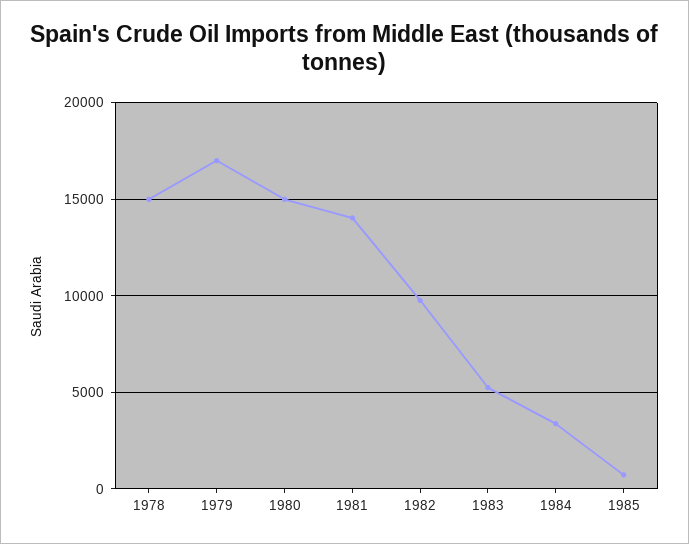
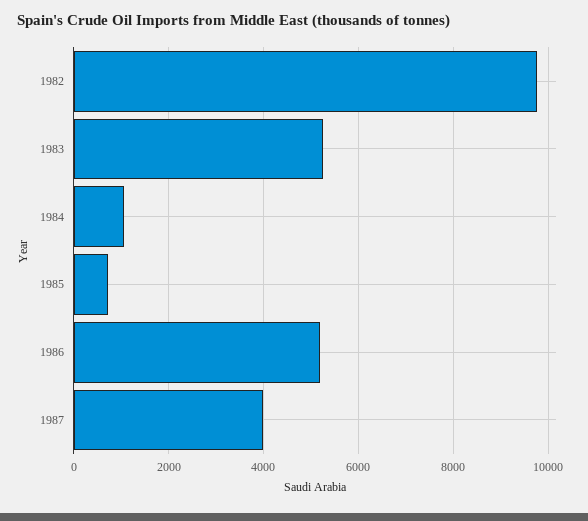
1978: 15000 -> none
1979: 17000 -> none
1980: 15000 -> none
1981: 14000 -> none
1984: 3500 -> 1000
1986: none -> 5200
1987: none -> 4000

